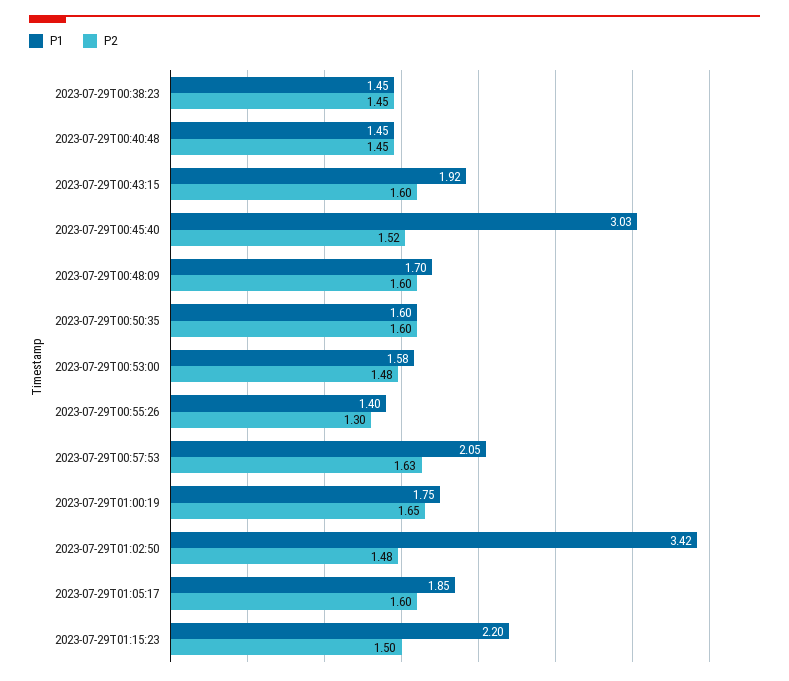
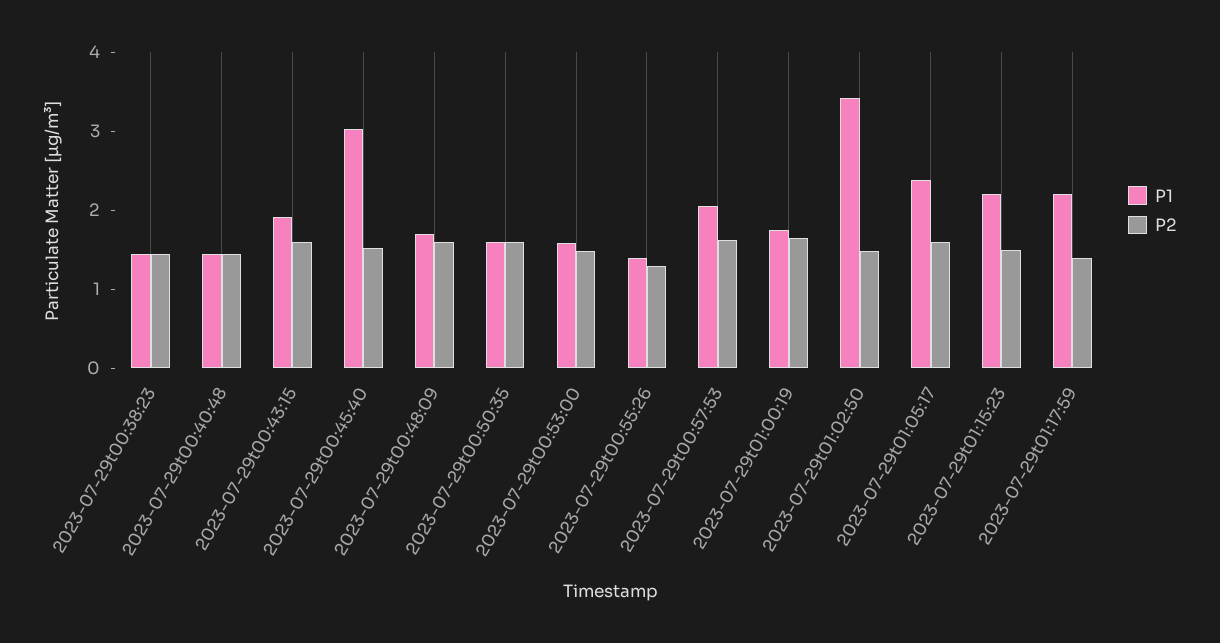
P1, 2023-07-29T01:05:17: 1.85 -> 2.4
P1, 2023-07-29t01:17:59: none -> 2.2
P2, 2023-07-29t01:17:59: none -> 1.4

